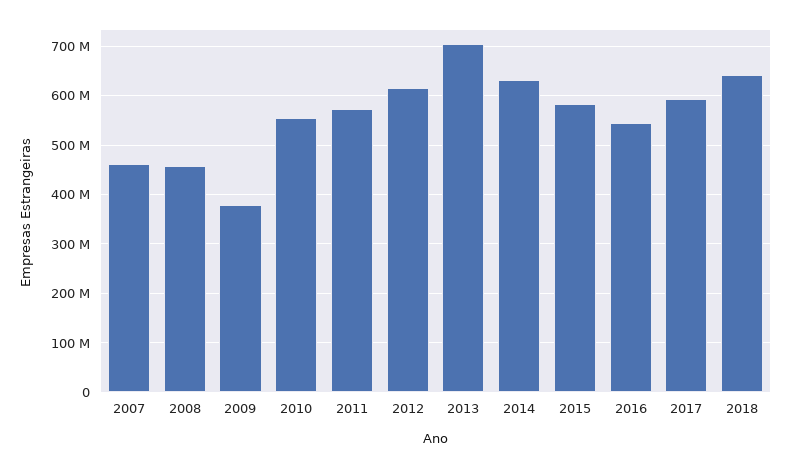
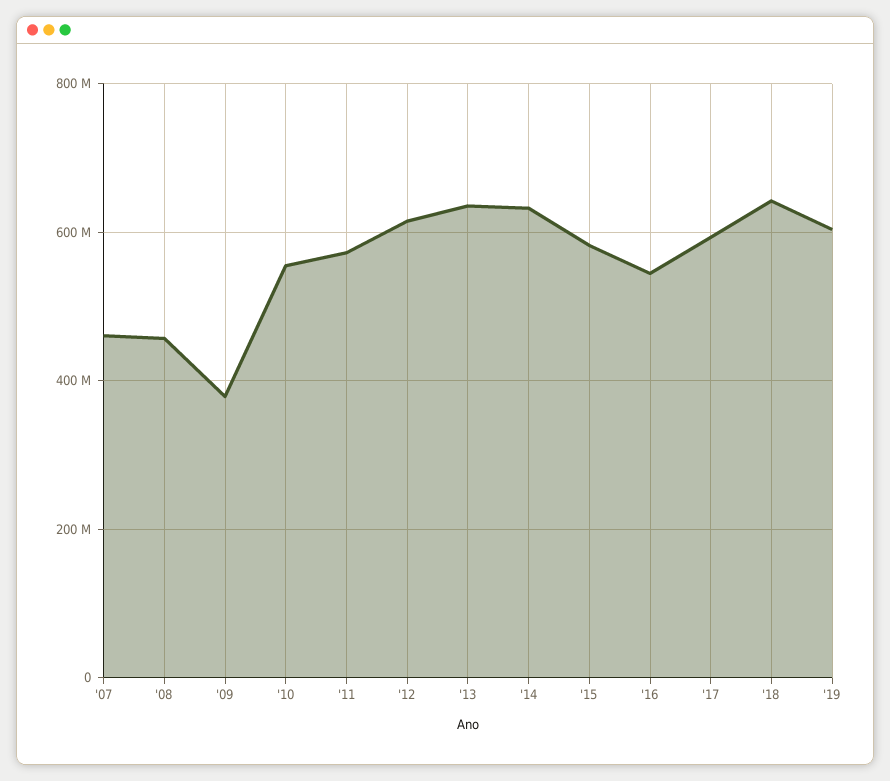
2013: 700000000 -> 640000000
'19: none -> 600000000

